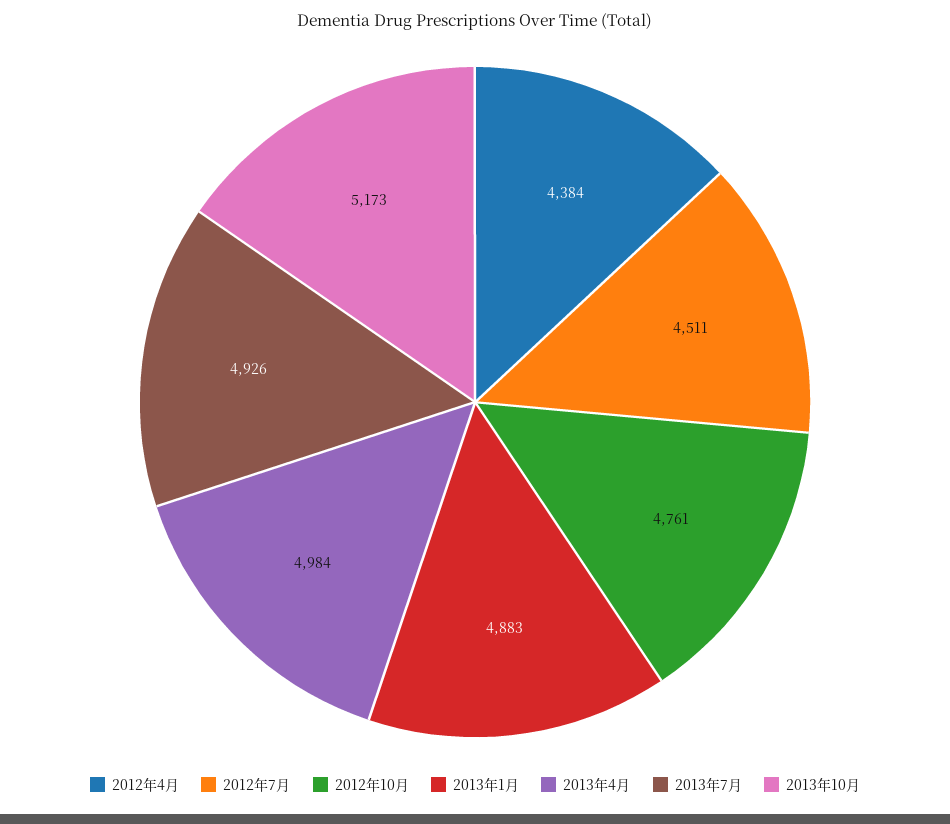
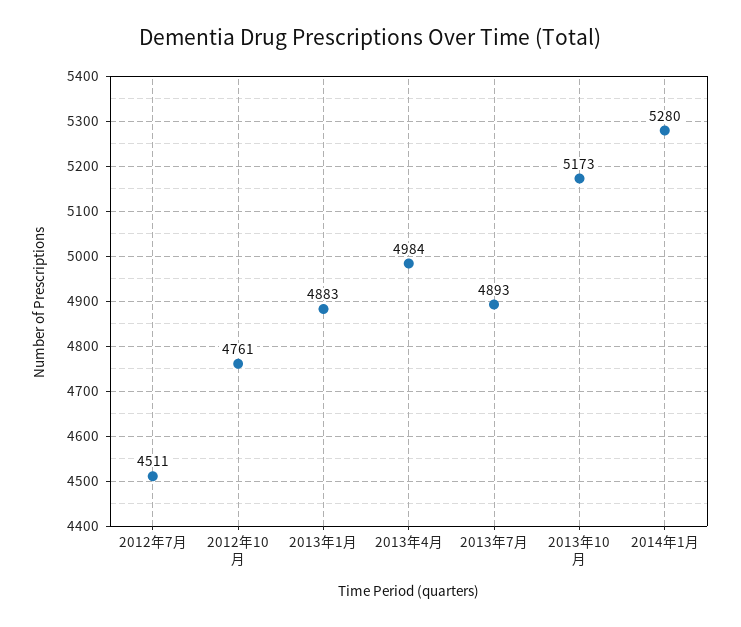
2012年4月: 4384 -> none
2013年7月: 4926 -> 4893
2014年1月: none -> 5280

